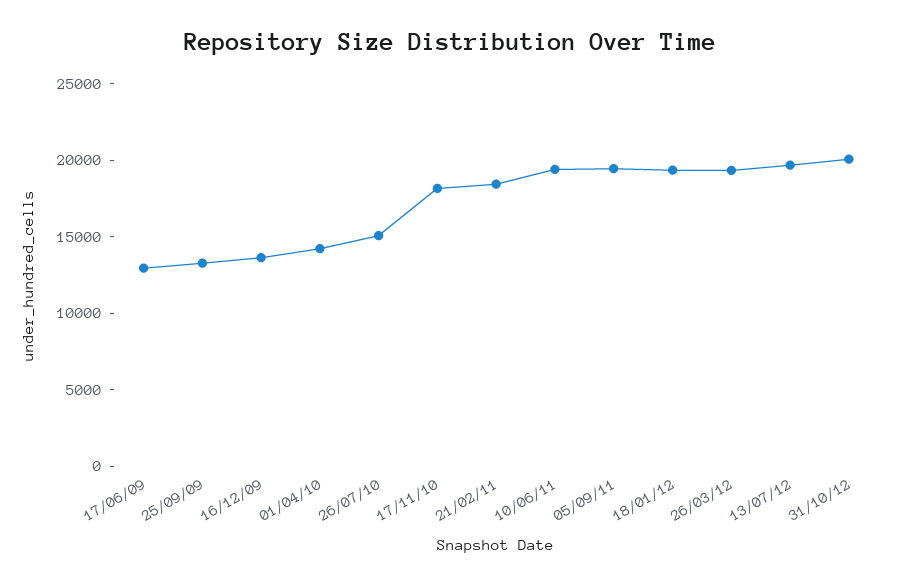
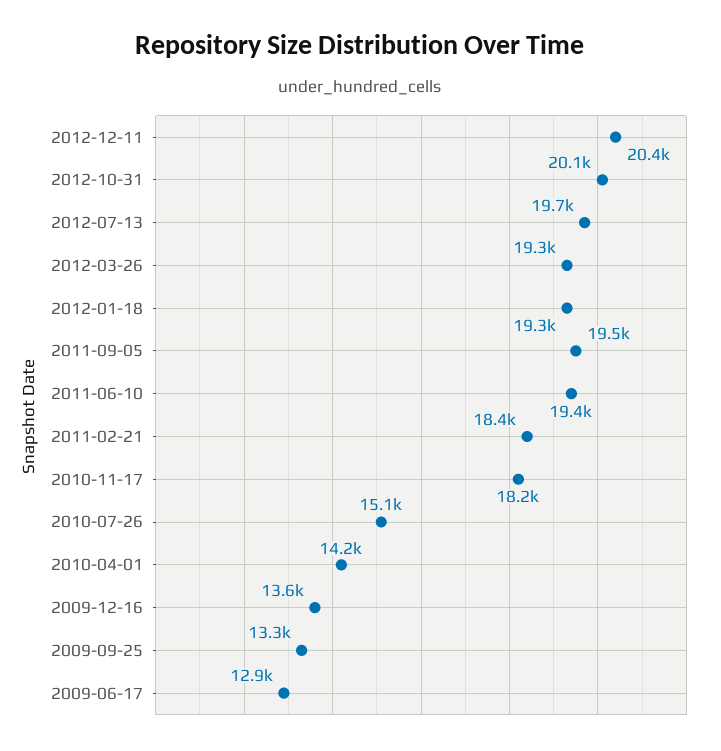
2012-12-11: none -> 20400

